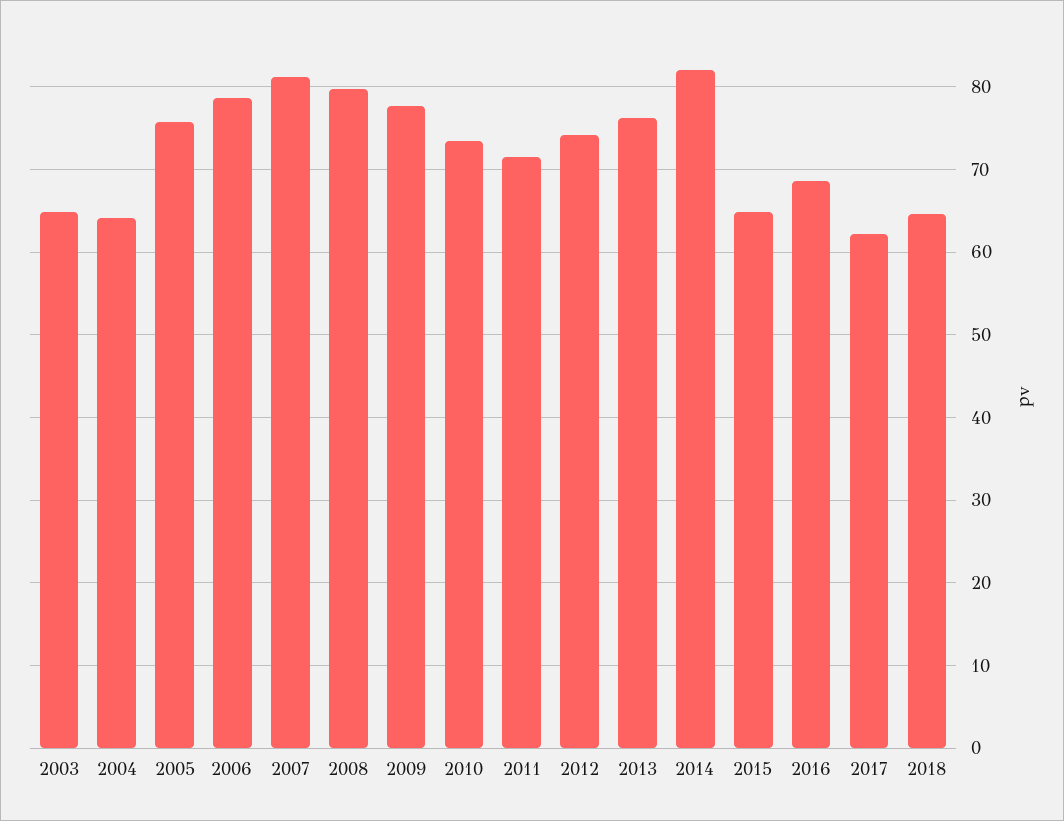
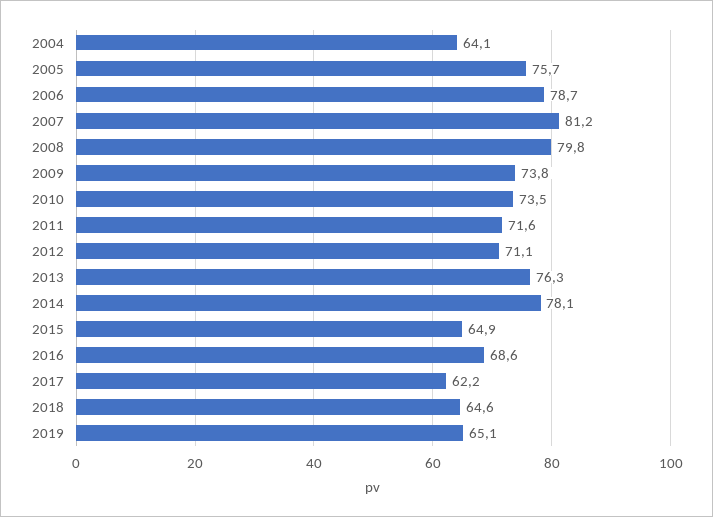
2003: 65 -> none
2009: 78 -> 73.8
2012: 74 -> 71.1
2014: 82 -> 78.1
2019: none -> 65.1

